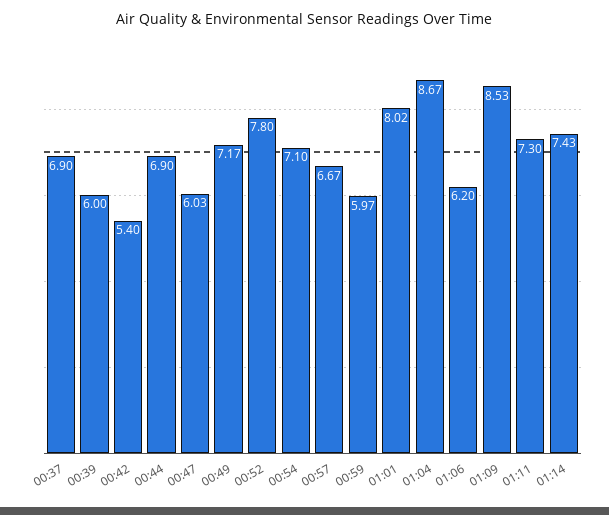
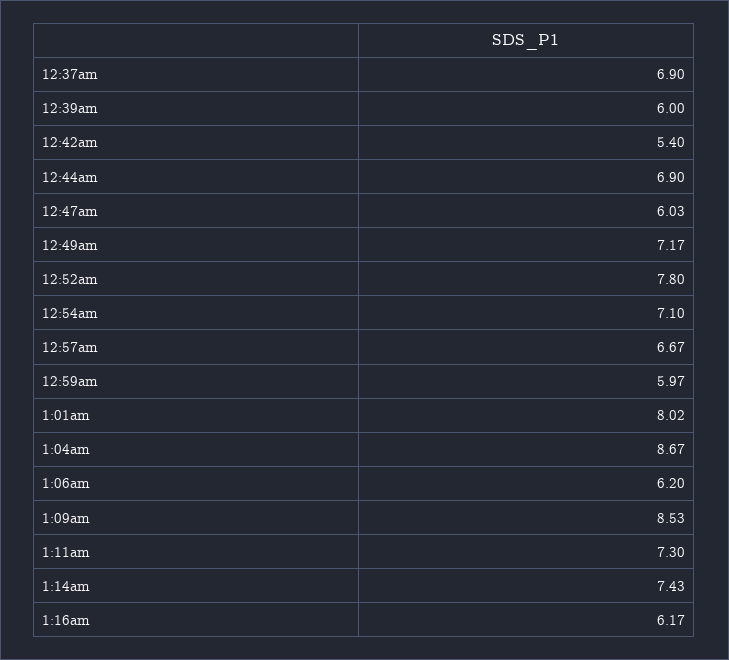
1:16am: none -> 6.17

